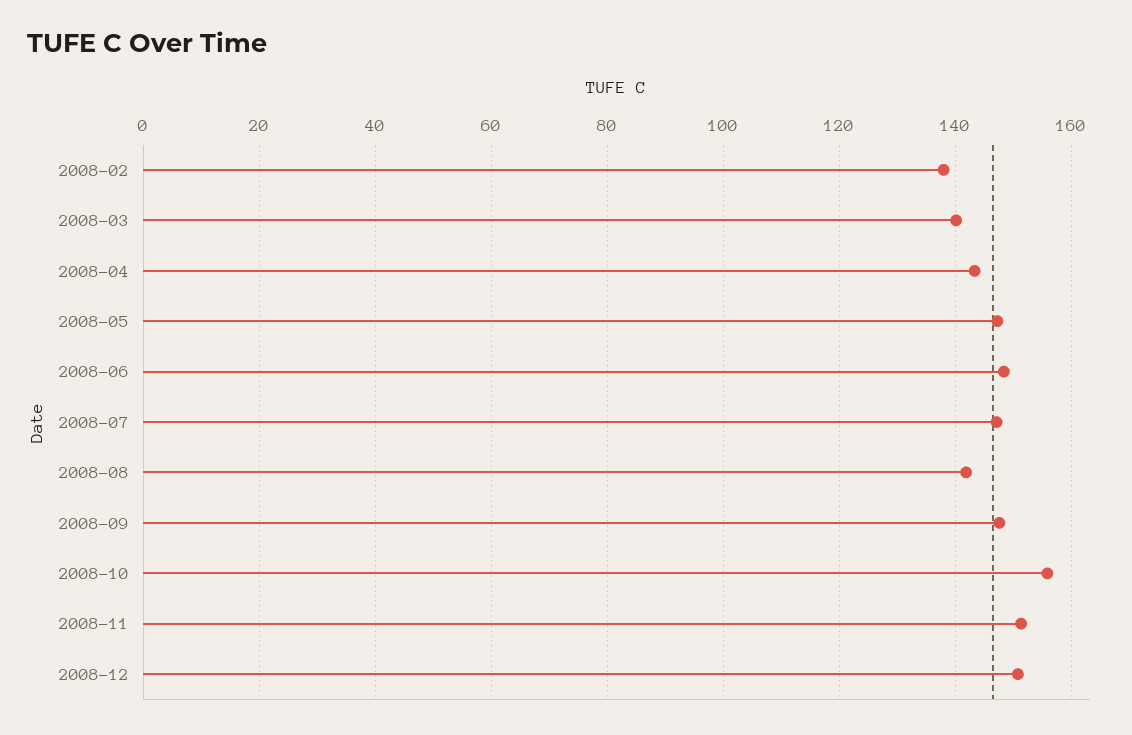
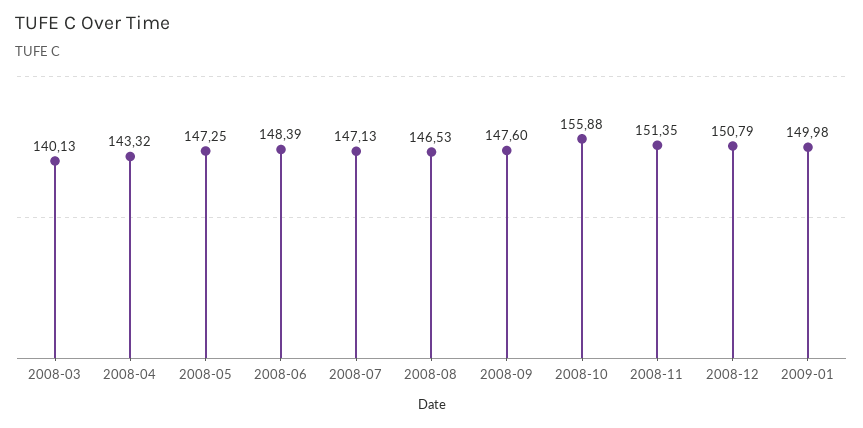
2008-02: 138 -> none
2008-08: 142 -> 146.53
2009-01: none -> 149.98

